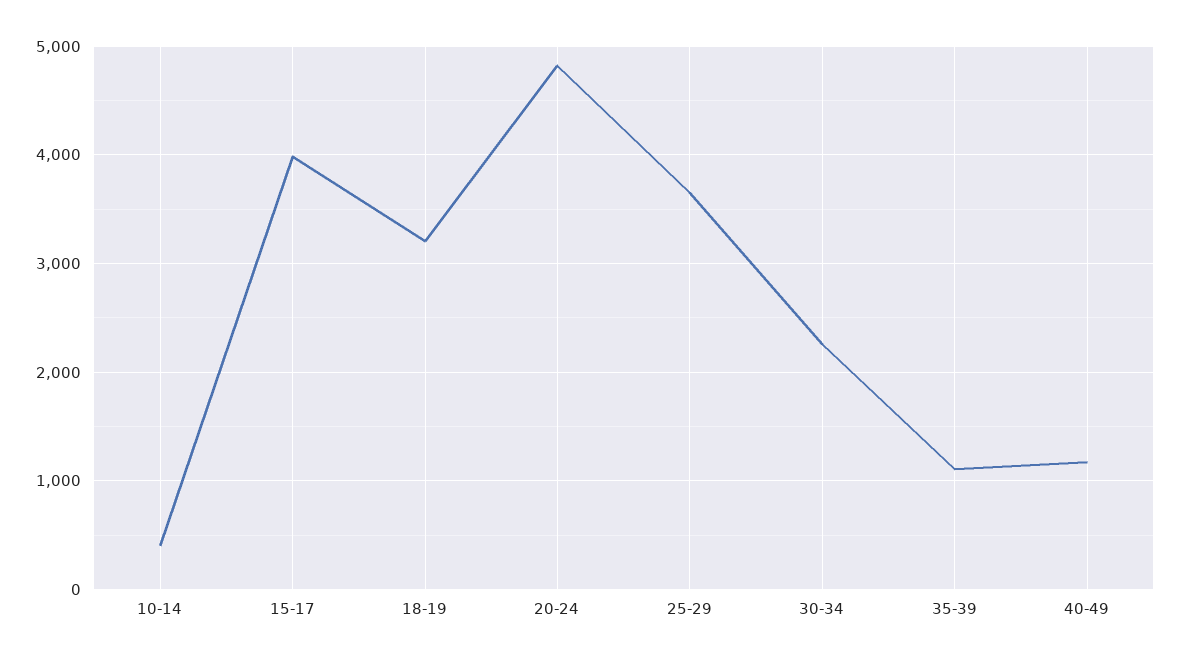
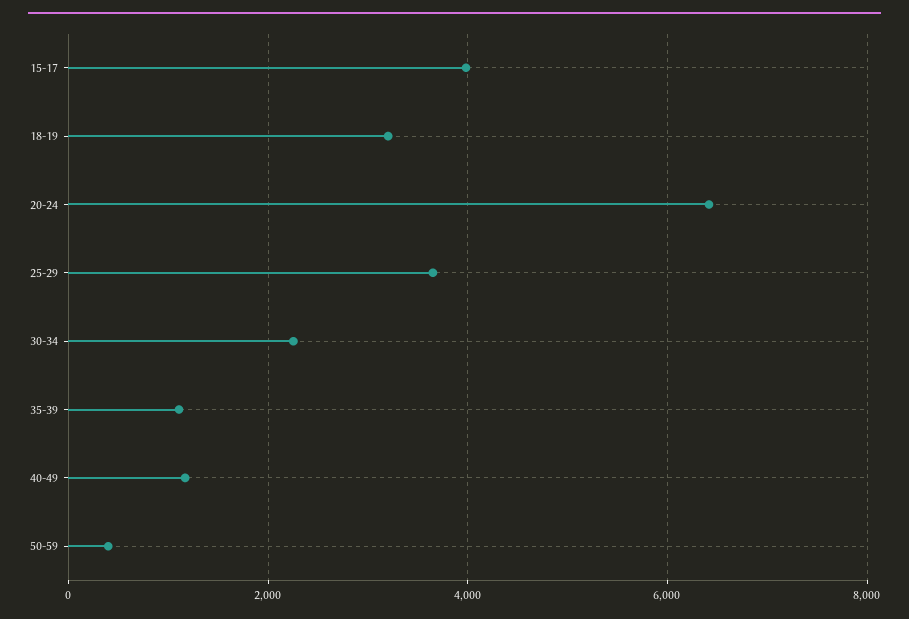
10-14: 400 -> none
20-24: 4800 -> 6400
50-59: none -> 400

